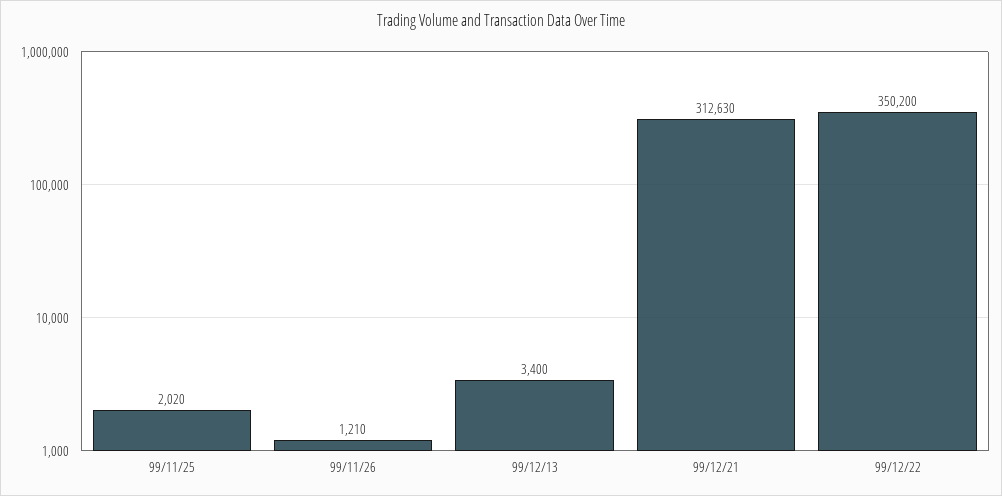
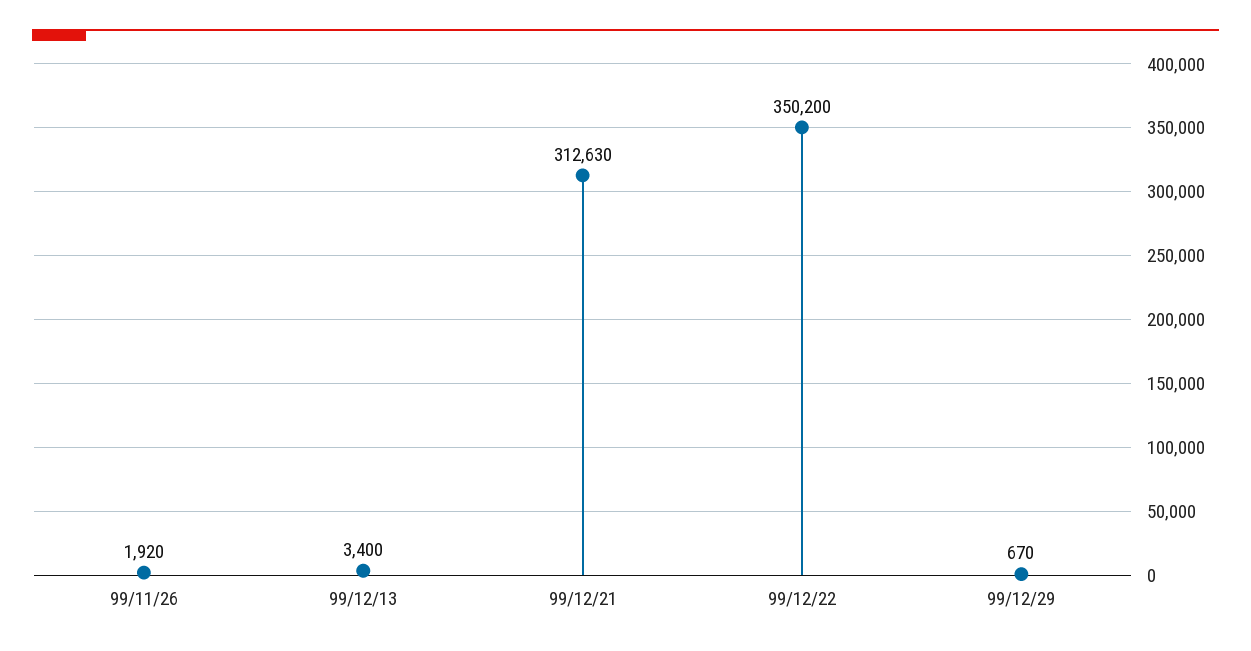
99/11/25: 2020 -> none
99/11/26: 1210 -> 1920
99/12/29: none -> 670

